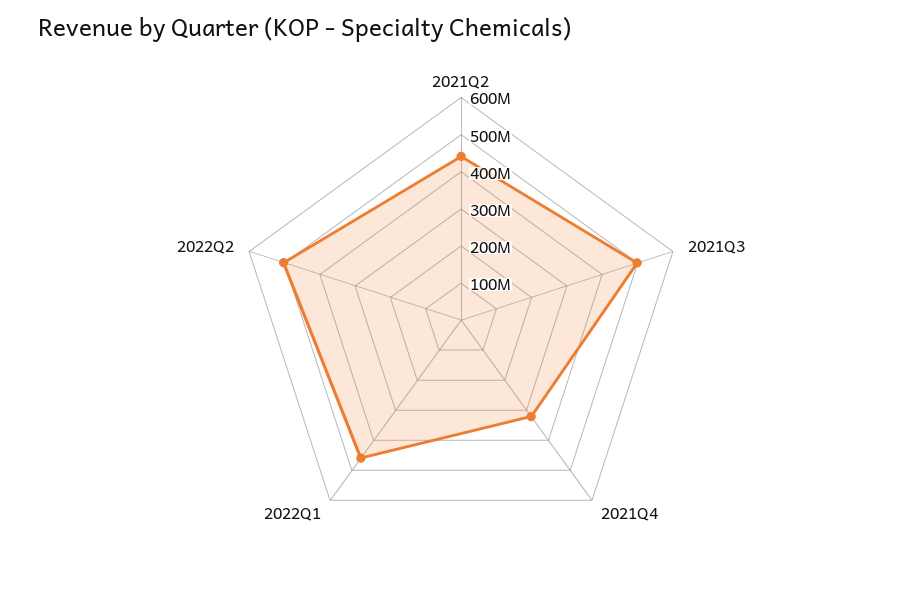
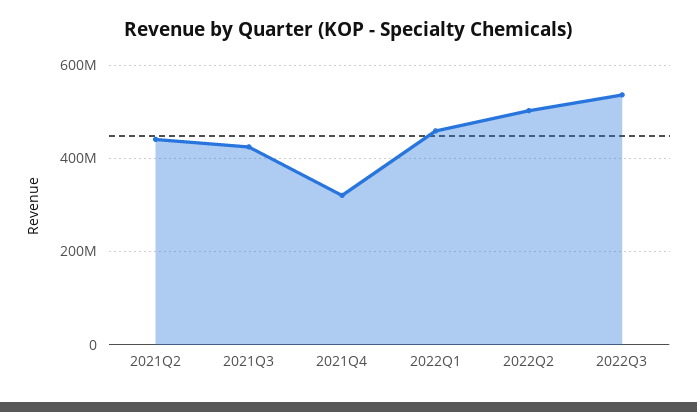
2021Q3: 500000000 -> 420000000
2022Q3: none -> 540000000

